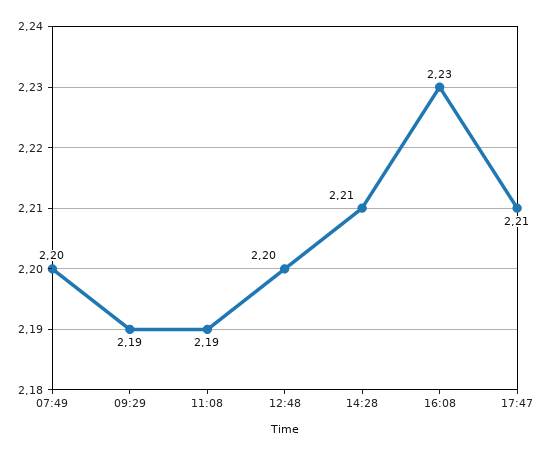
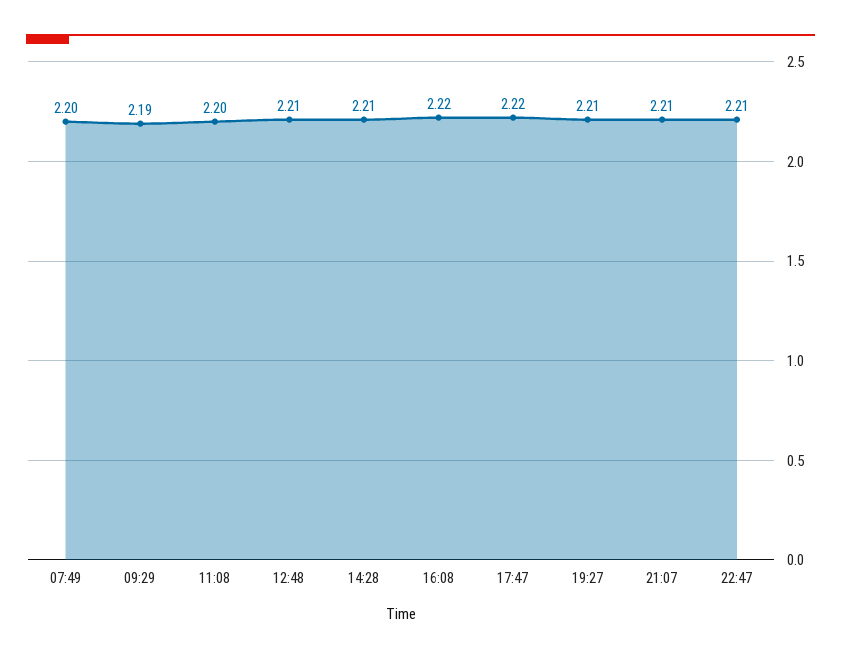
11:08: 2.19 -> 2.2
12:48: 2.2 -> 2.21
16:08: 2.23 -> 2.22
17:47: 2.21 -> 2.22
19:27: none -> 2.21
21:07: none -> 2.21
22:47: none -> 2.21

